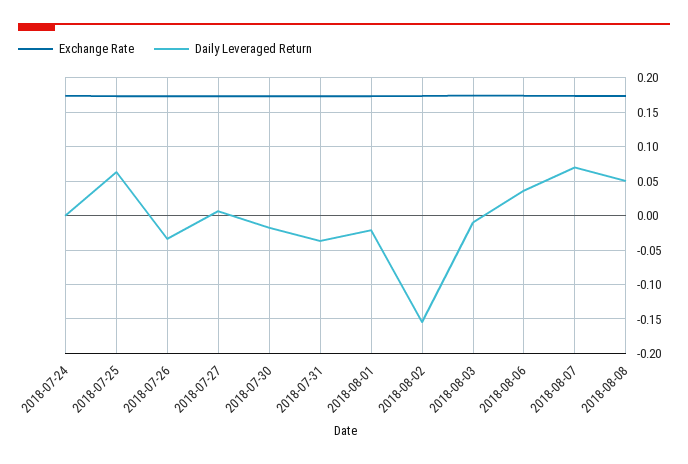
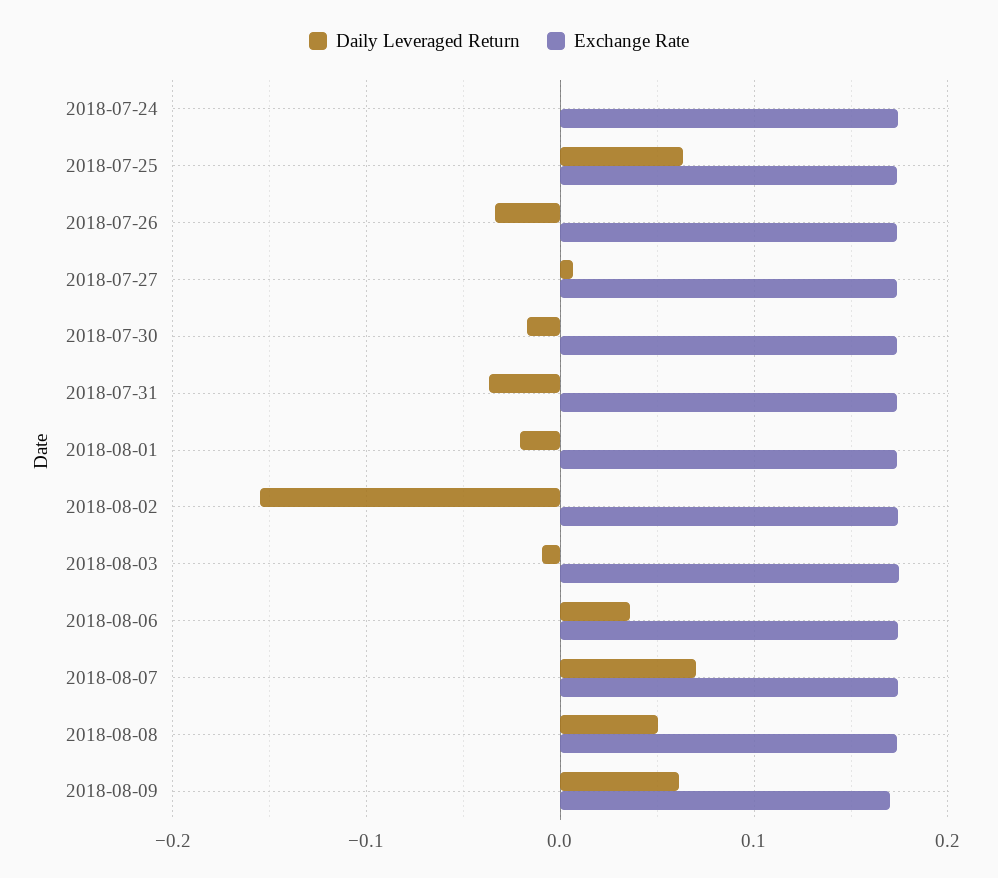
Daily Leveraged Return, 2018-08-09: none -> 0.06
Exchange Rate, 2018-08-09: none -> 0.17

